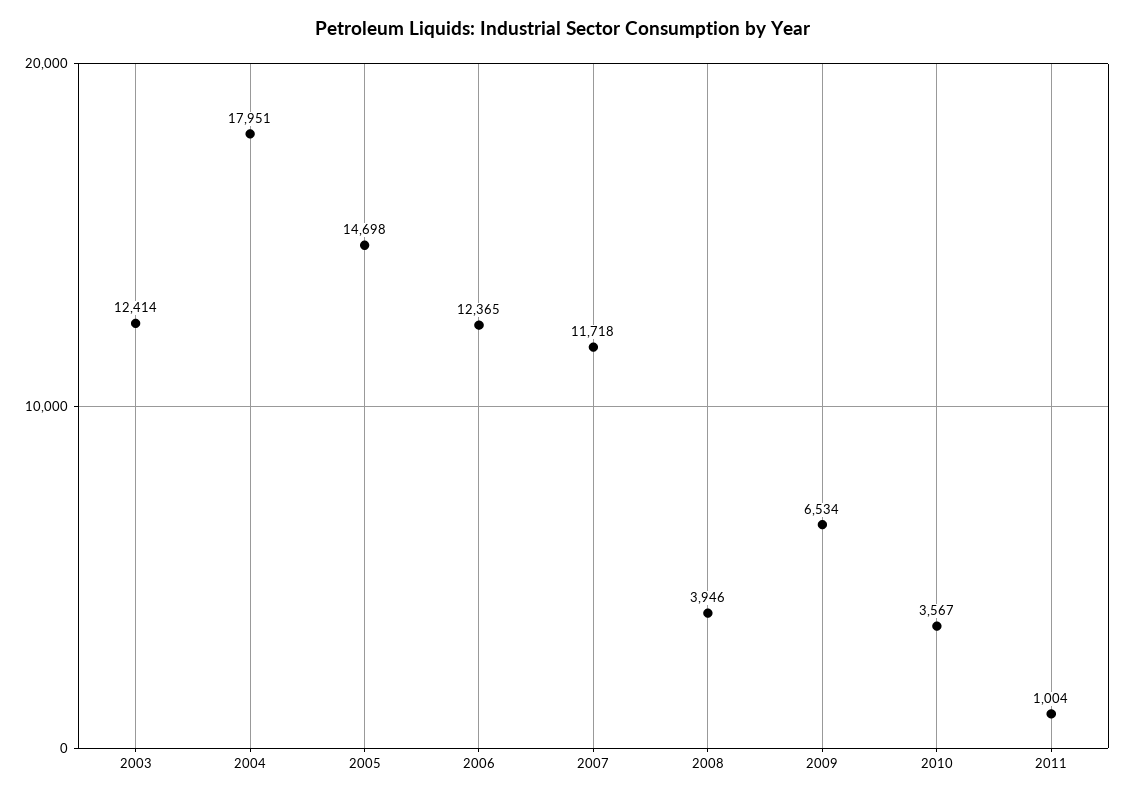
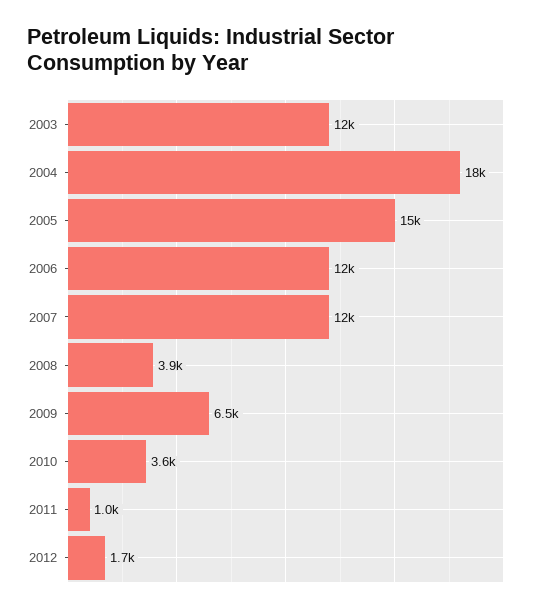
2012: none -> 1700

